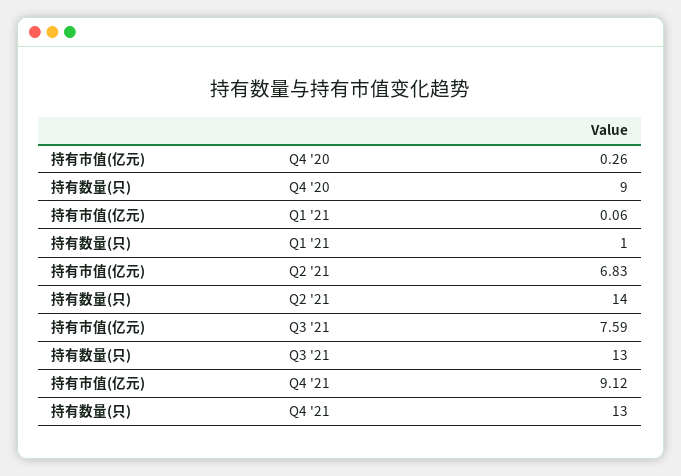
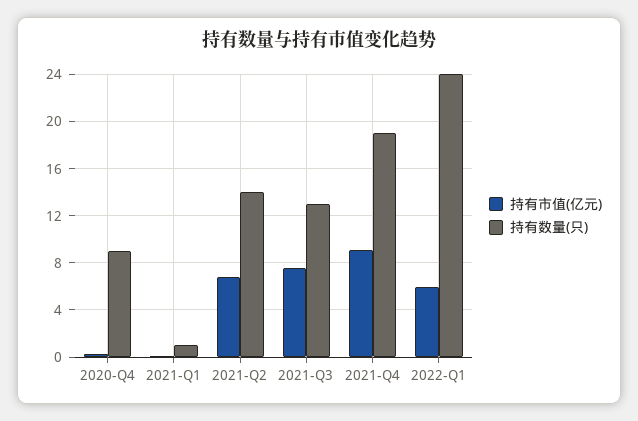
持有数量(只), Q4 '21: 13 -> 19
持有市值(亿元), 2022-Q1: none -> 6
持有数量(只), 2022-Q1: none -> 24

